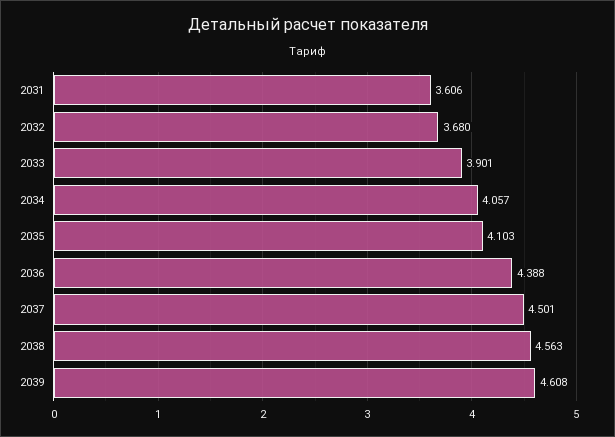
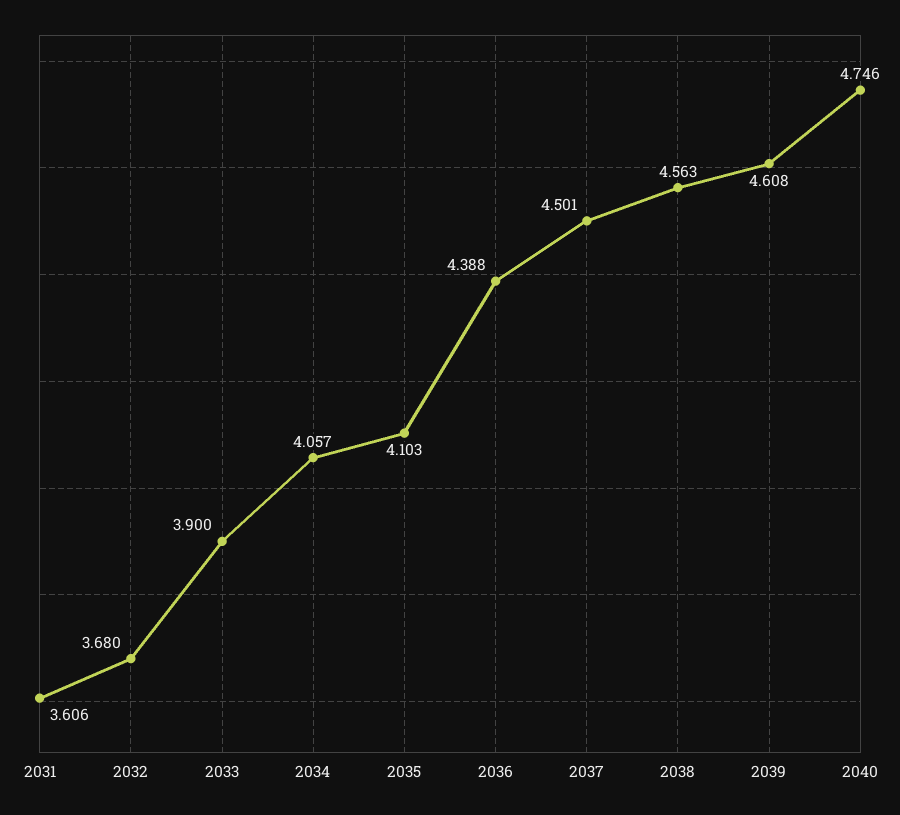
2033: 3.901 -> 3.9
2040: none -> 4.746

